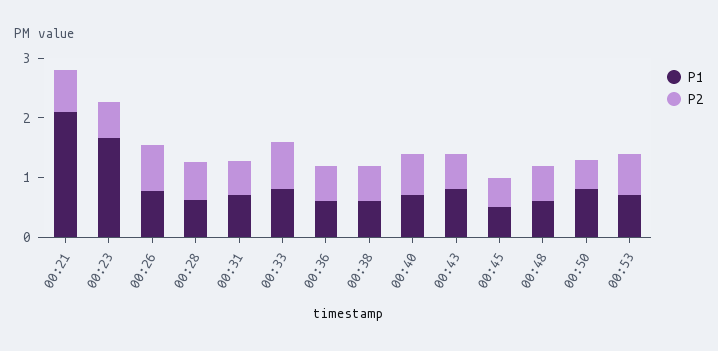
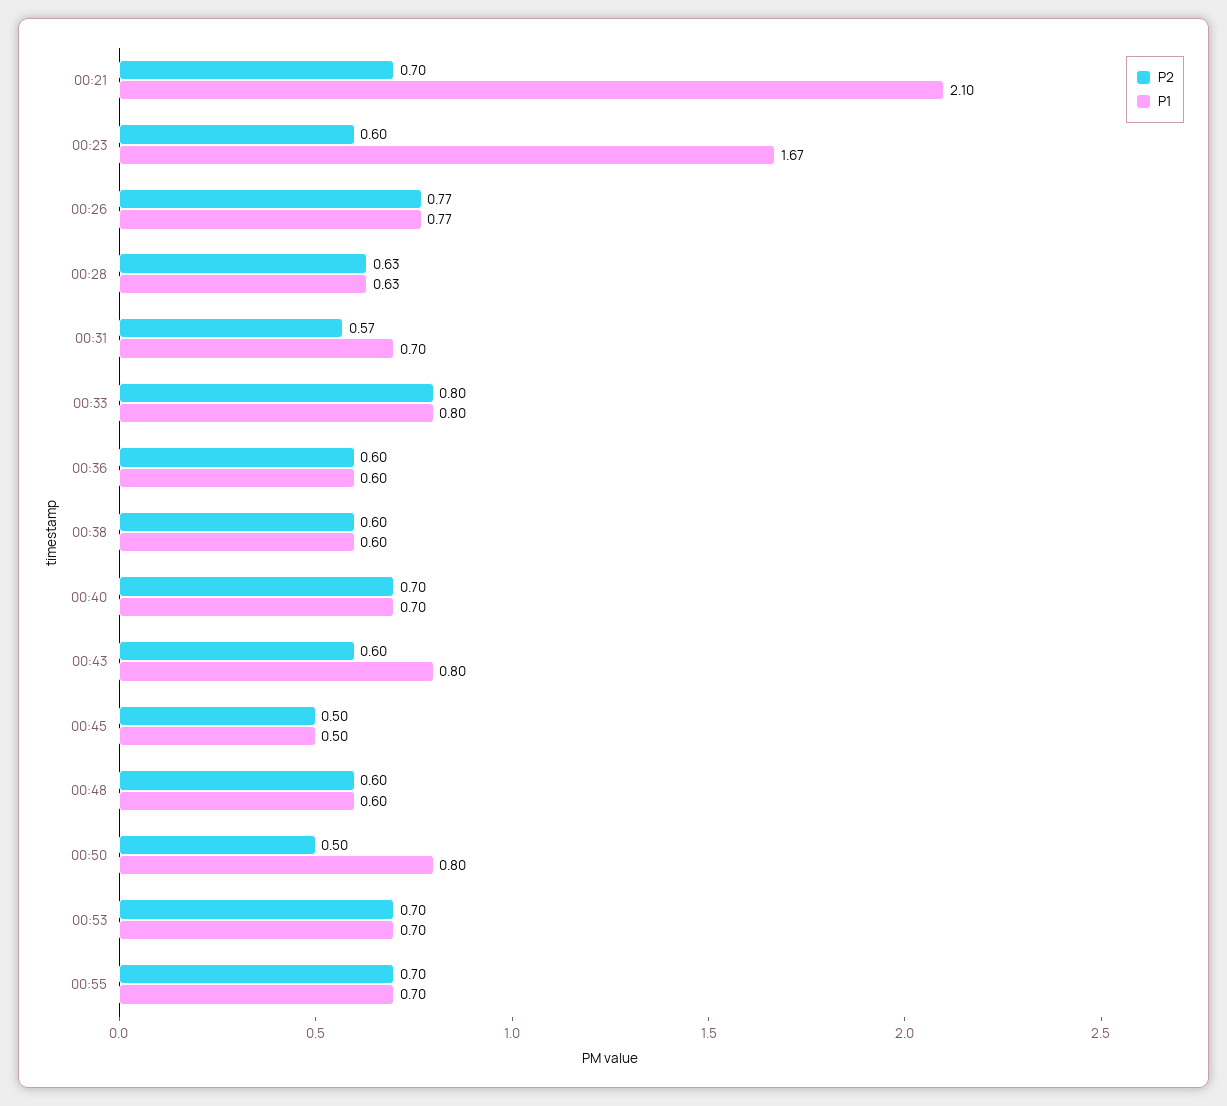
P2, 00:55: none -> 0.7
P1, 00:55: none -> 0.7

